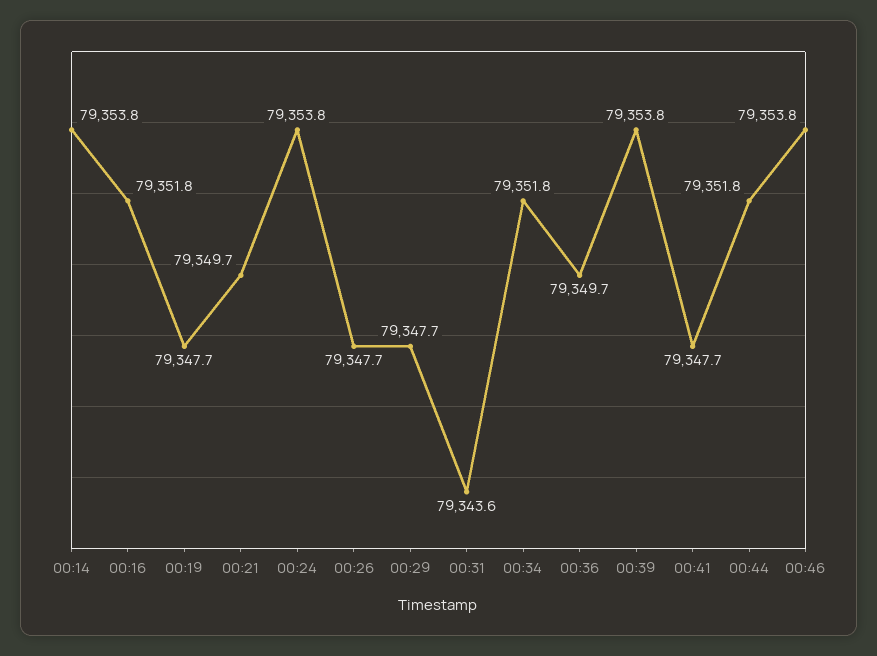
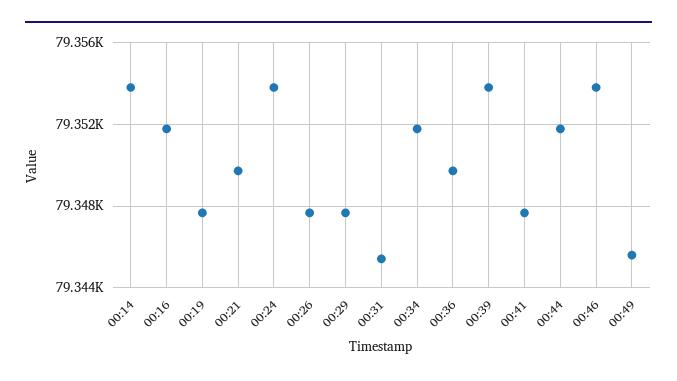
00:31: 79343.6 -> 79345.5
00:49: none -> 79345.5

